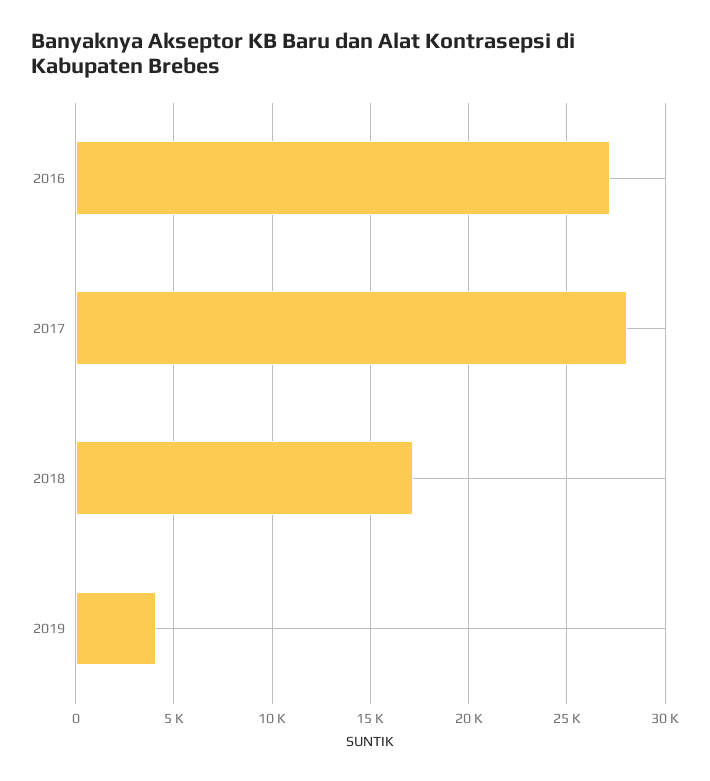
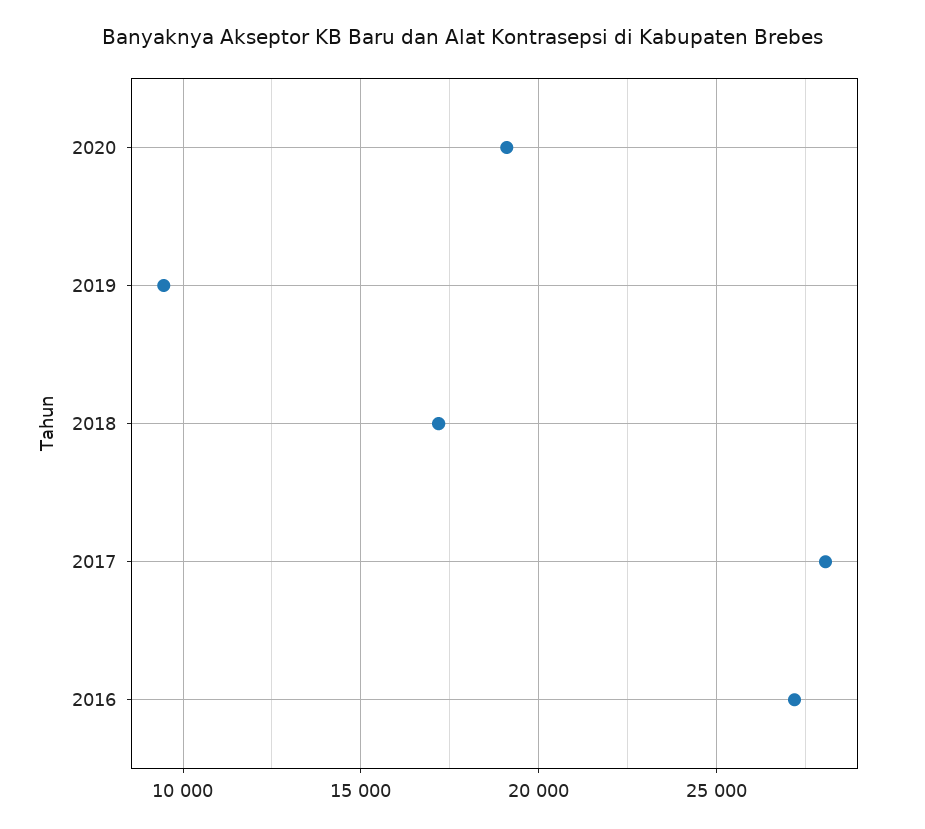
2019: 4000 -> 9500
2020: none -> 19000

